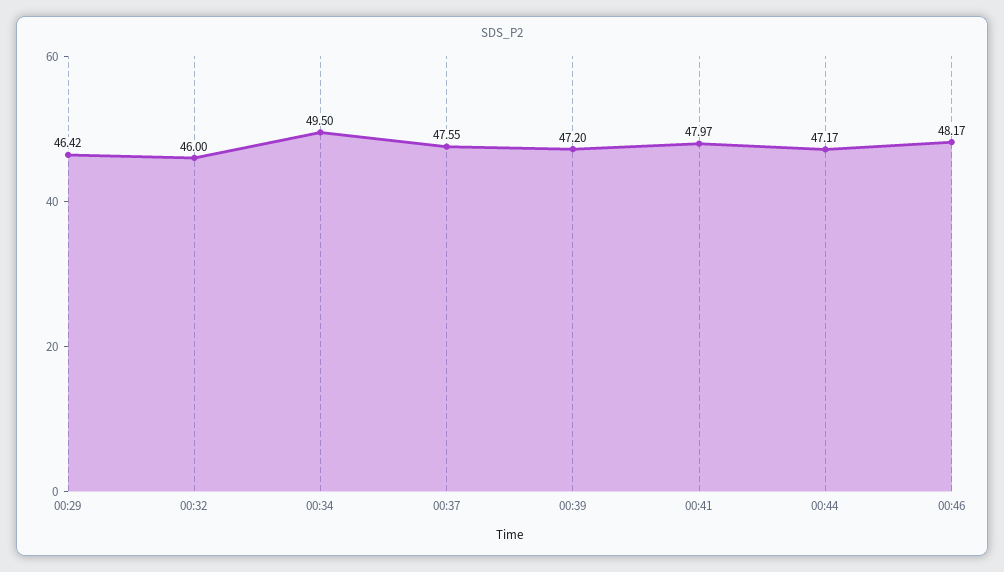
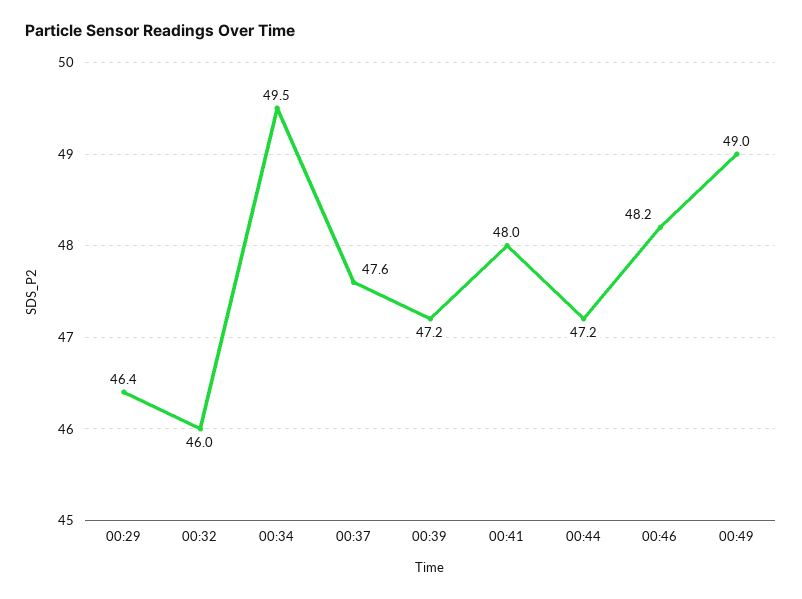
00:49: none -> 49

